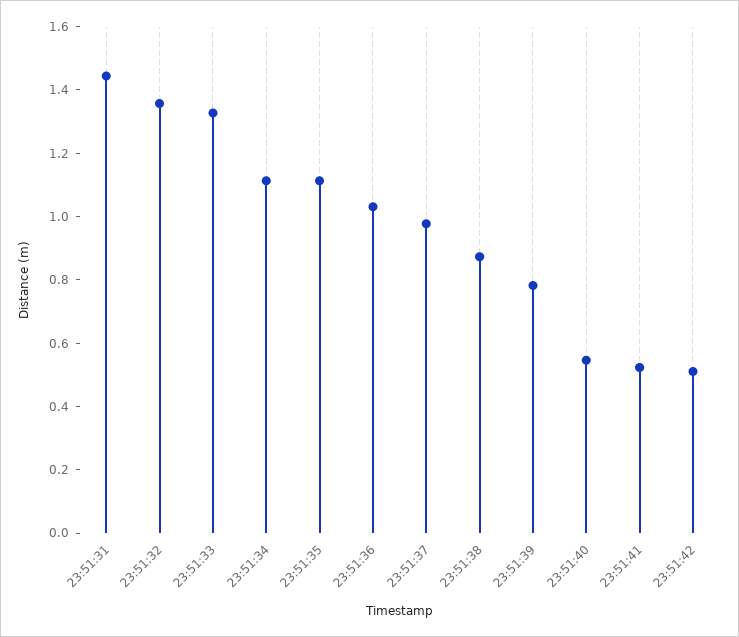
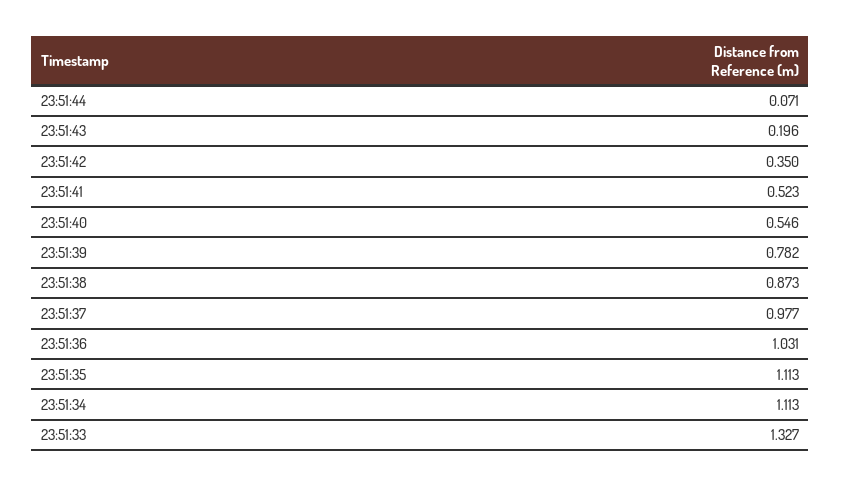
23:51:31: 1.45 -> none
23:51:32: 1.35 -> none
23:51:42: 0.5 -> 0.35
23:51:44: none -> 0.071
23:51:43: none -> 0.196

